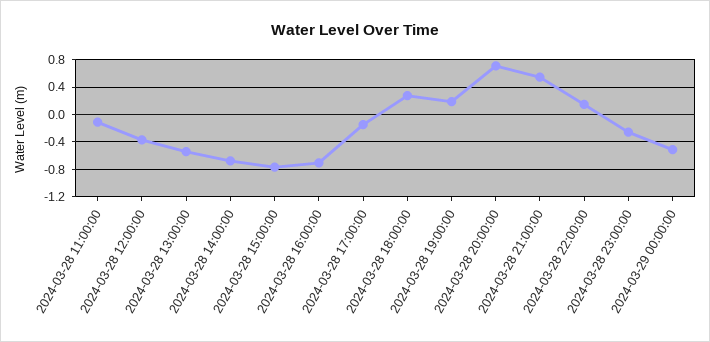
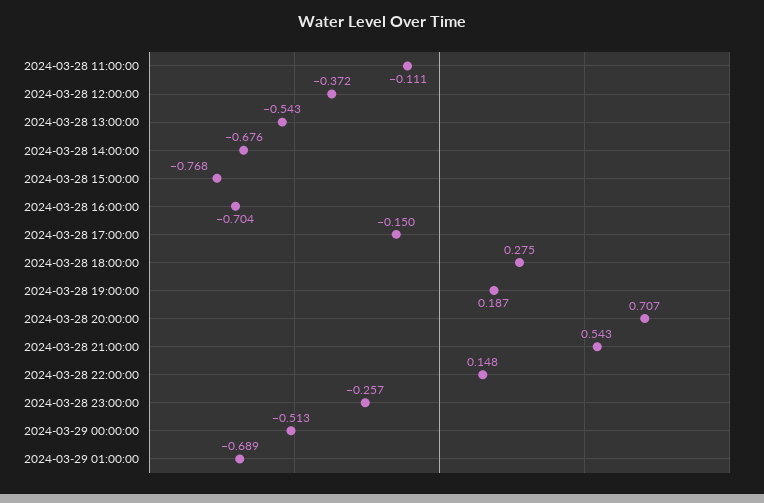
2024-03-29 01:00:00: none -> -0.689

